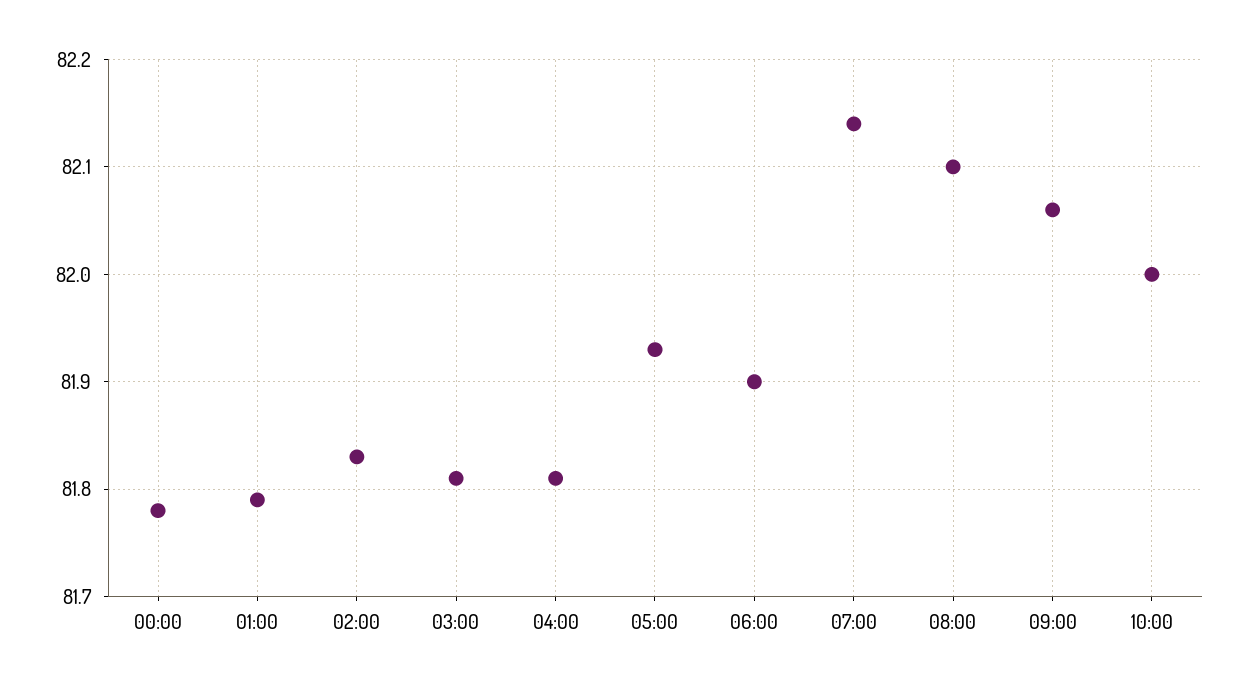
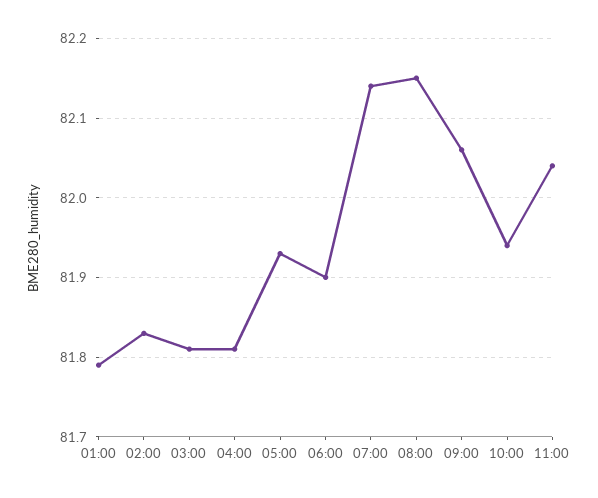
00:00: 81.78 -> none
08:00: 82.1 -> 82.15
10:00: 82 -> 81.94
11:00: none -> 82.04

